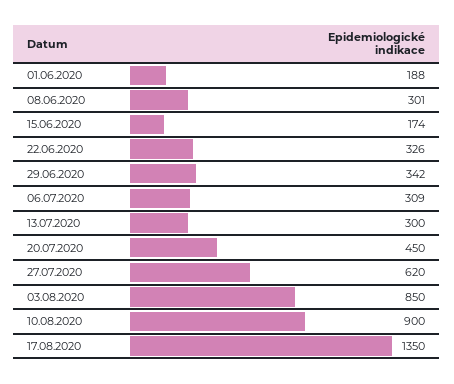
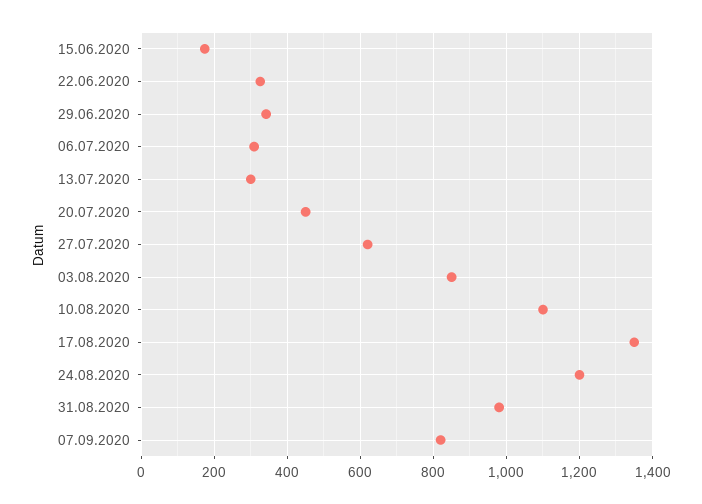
01.06.2020: 188 -> none
08.06.2020: 301 -> none
10.08.2020: 900 -> 1100
24.08.2020: none -> 1200
31.08.2020: none -> 980
07.09.2020: none -> 820

